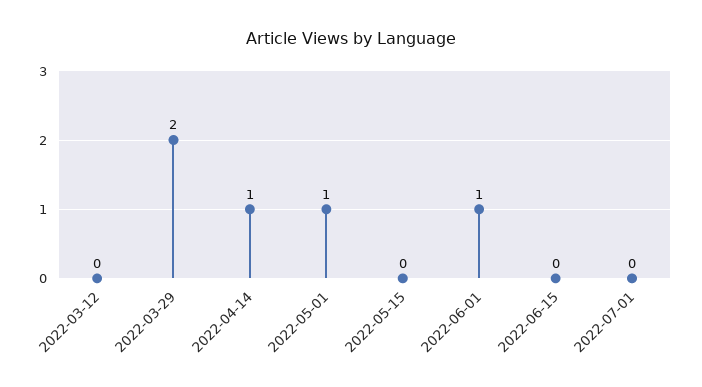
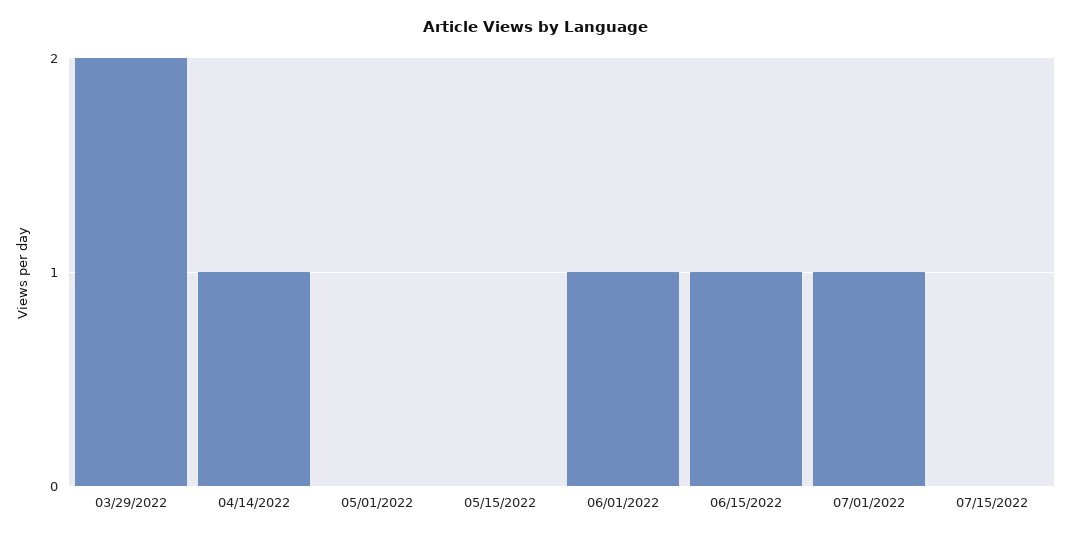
2022-03-12: 0 -> none
2022-05-01: 1 -> 0
2022-06-15: 0 -> 1
2022-07-01: 0 -> 1
07/15/2022: none -> 0

